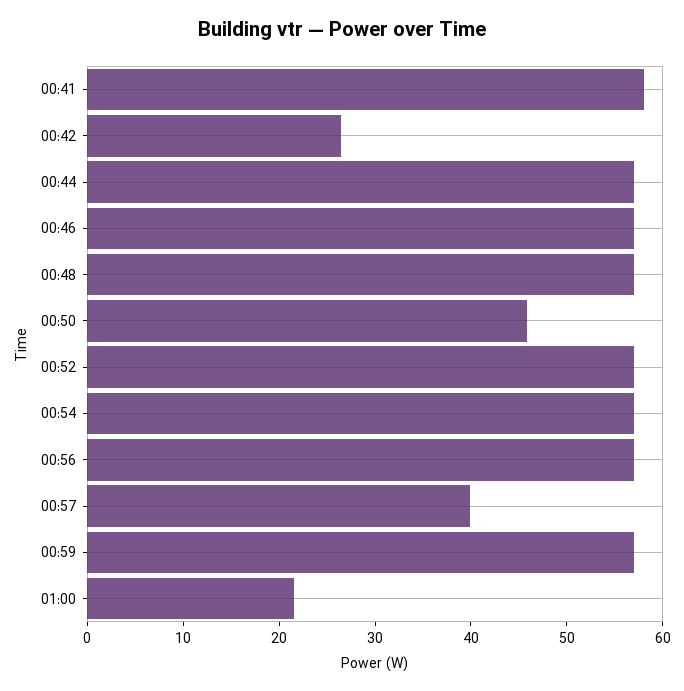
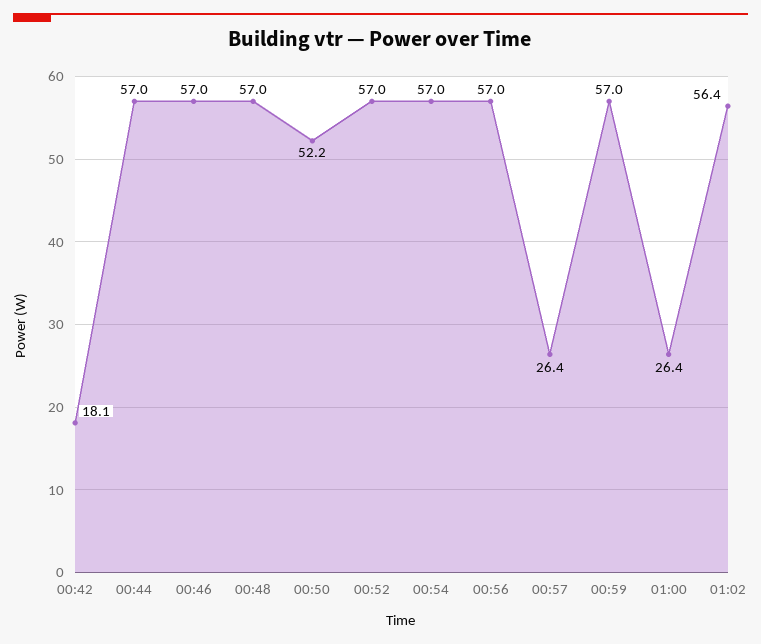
00:41: 58 -> none
00:42: 26 -> 18.1
00:50: 46 -> 52.2
00:57: 40 -> 26.4
01:00: 22 -> 26.4
01:02: none -> 56.4

